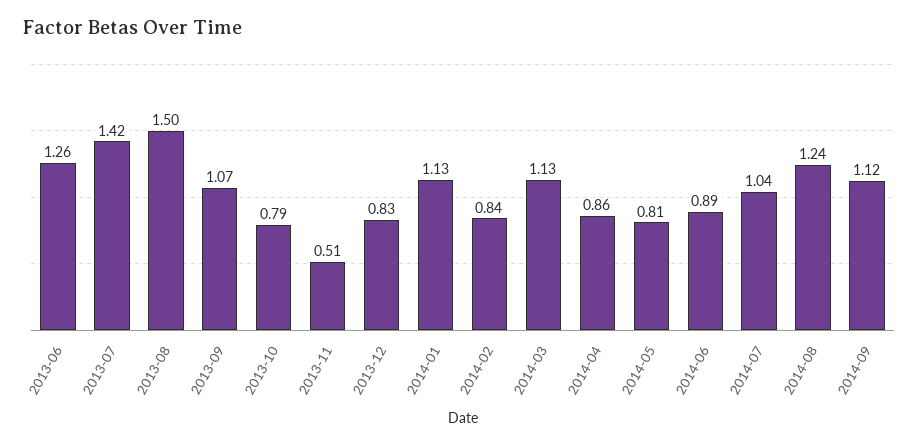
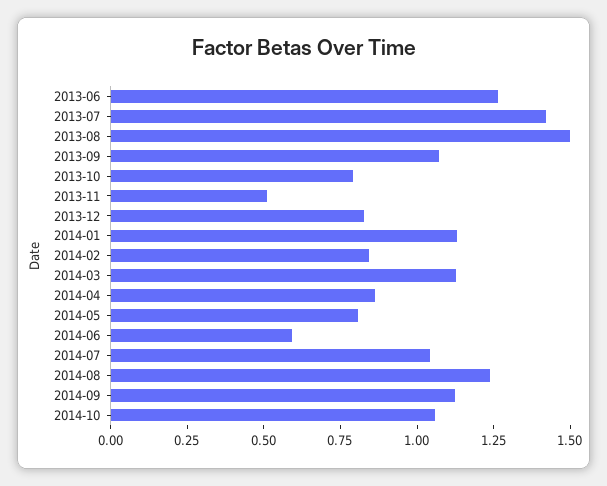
2014-06: 0.89 -> 0.6
2014-10: none -> 1.05

